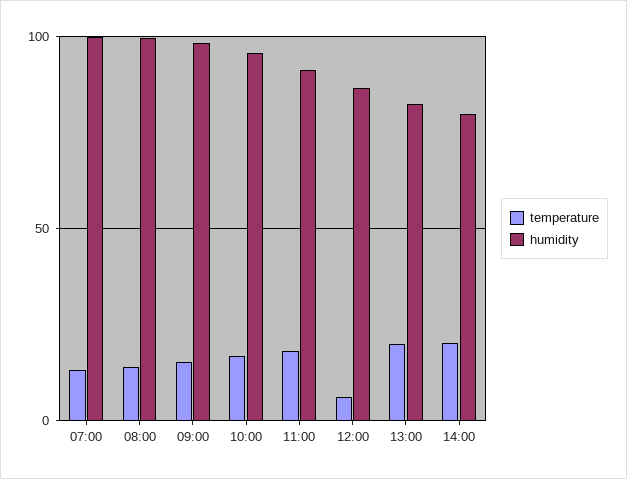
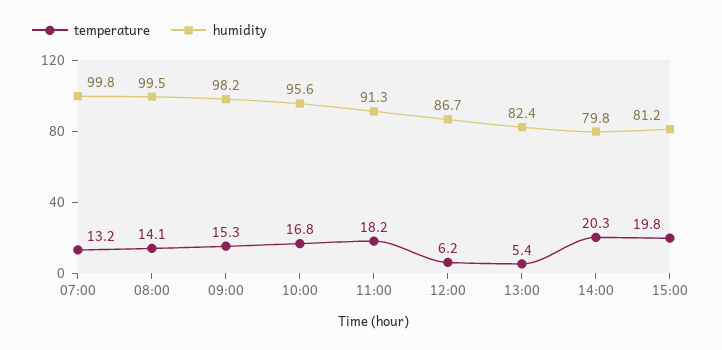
temperature, 13:00: 20 -> 5.4
temperature, 15:00: none -> 19.8
humidity, 15:00: none -> 81.2

